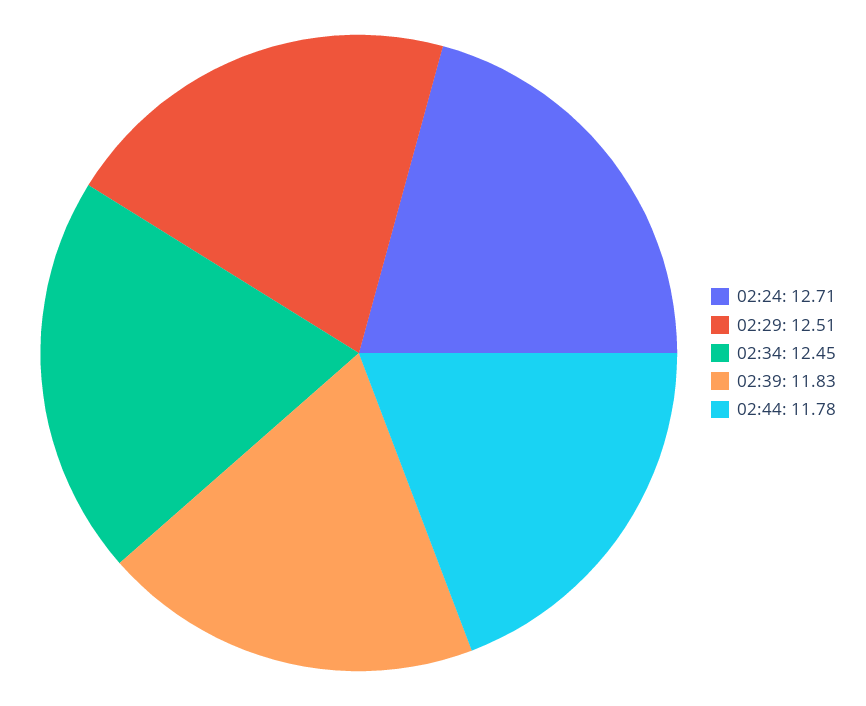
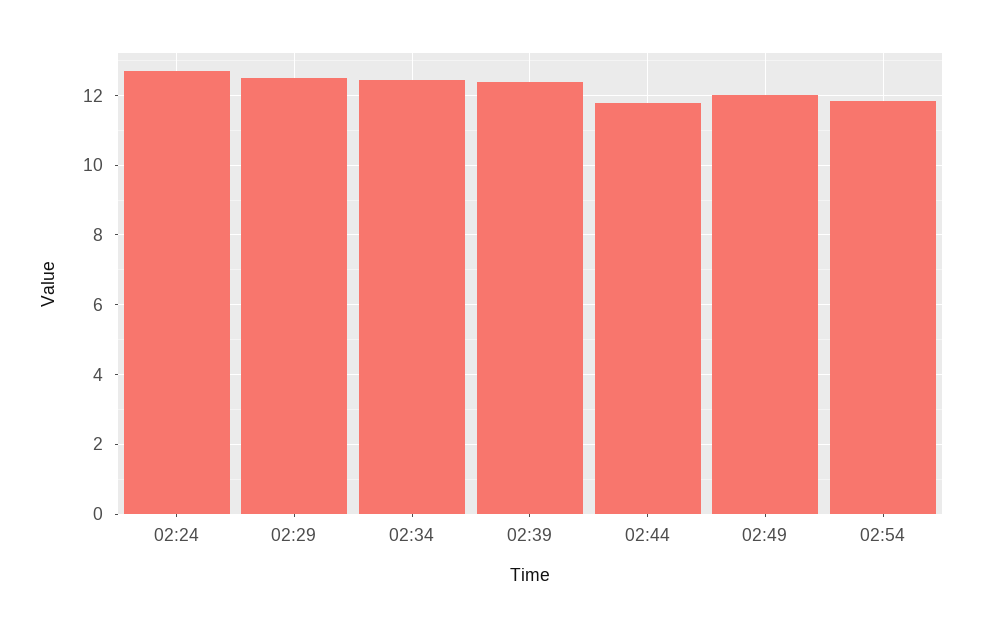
02:39: 11.83 -> 12.4
02:49: none -> 12
02:54: none -> 11.8

